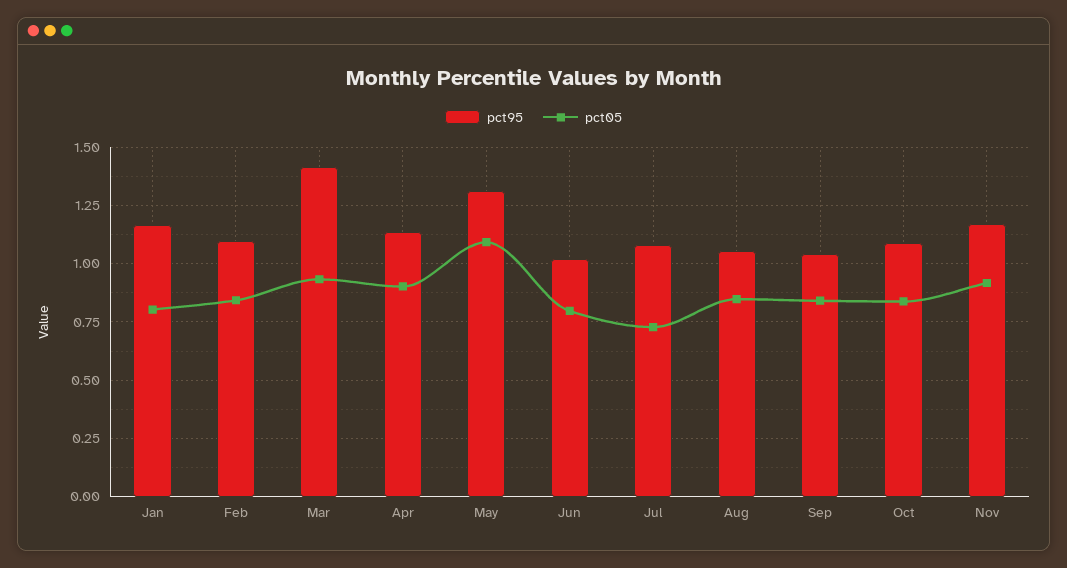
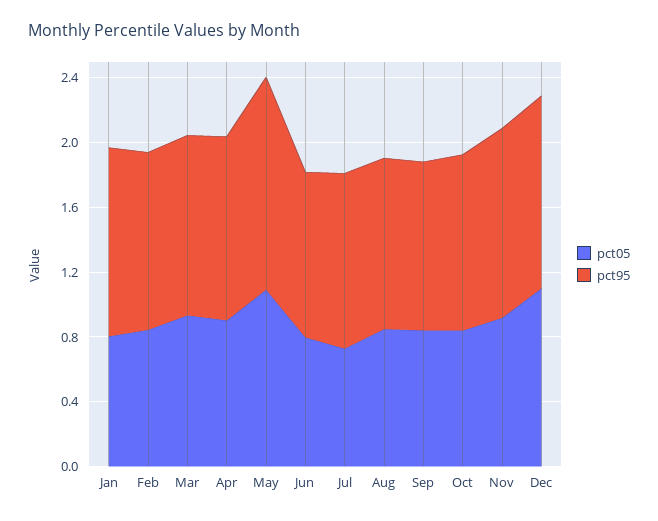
pct95, Mar: 1.4 -> 1.1
pct05, Dec: none -> 1.1
pct95, Dec: none -> 1.2

